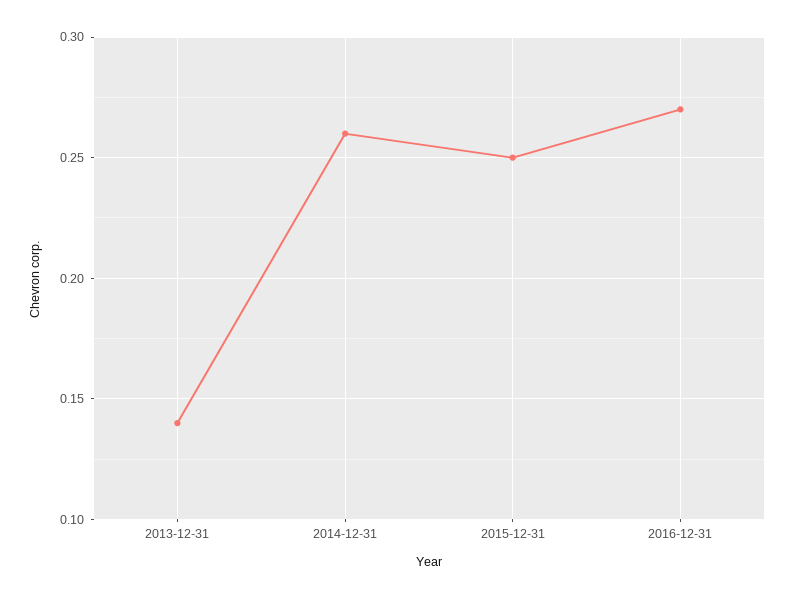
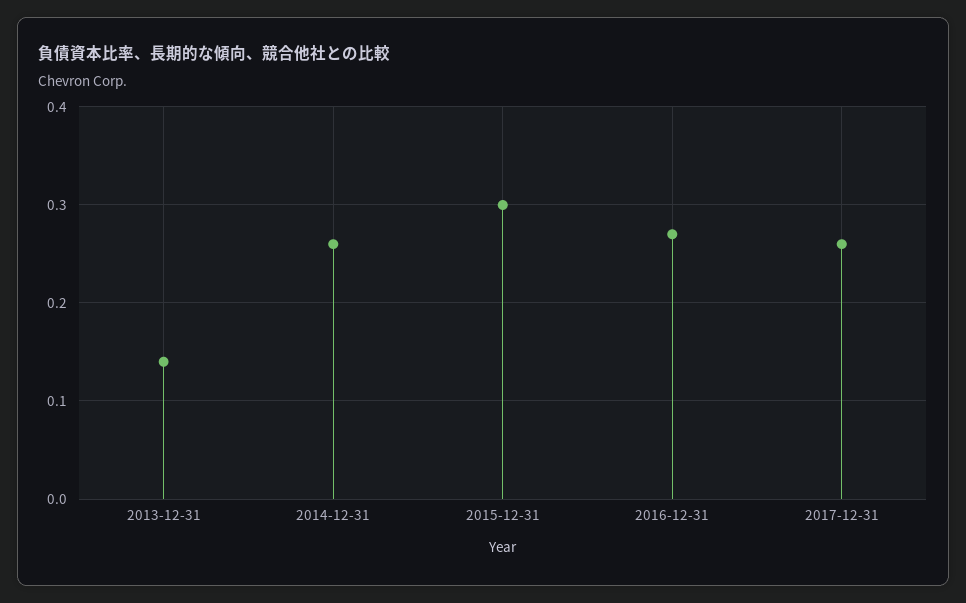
2015-12-31: 0.25 -> 0.3
2017-12-31: none -> 0.26

